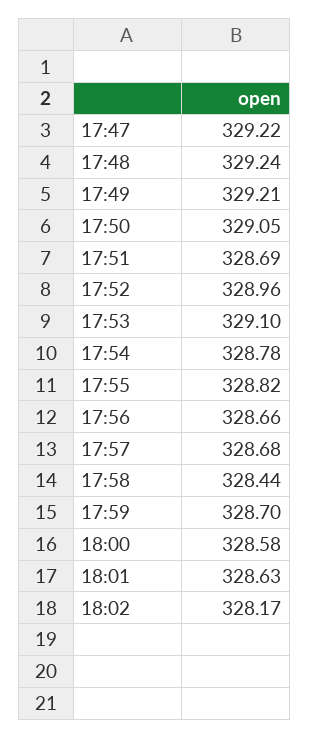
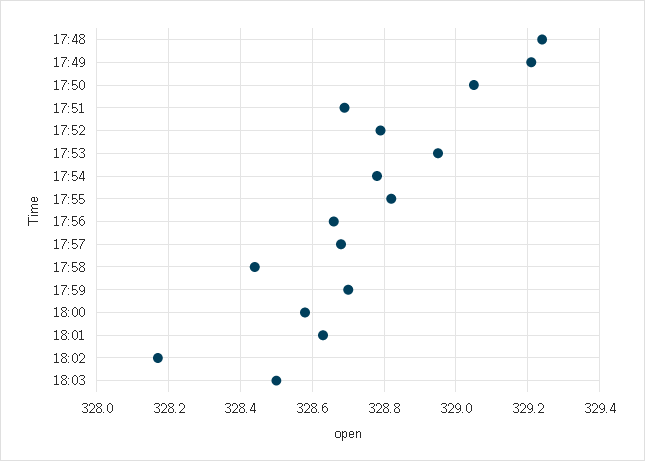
17:47: 329.22 -> none
17:52: 328.96 -> 328.8
17:53: 329.1 -> 328.95
18:03: none -> 328.5

